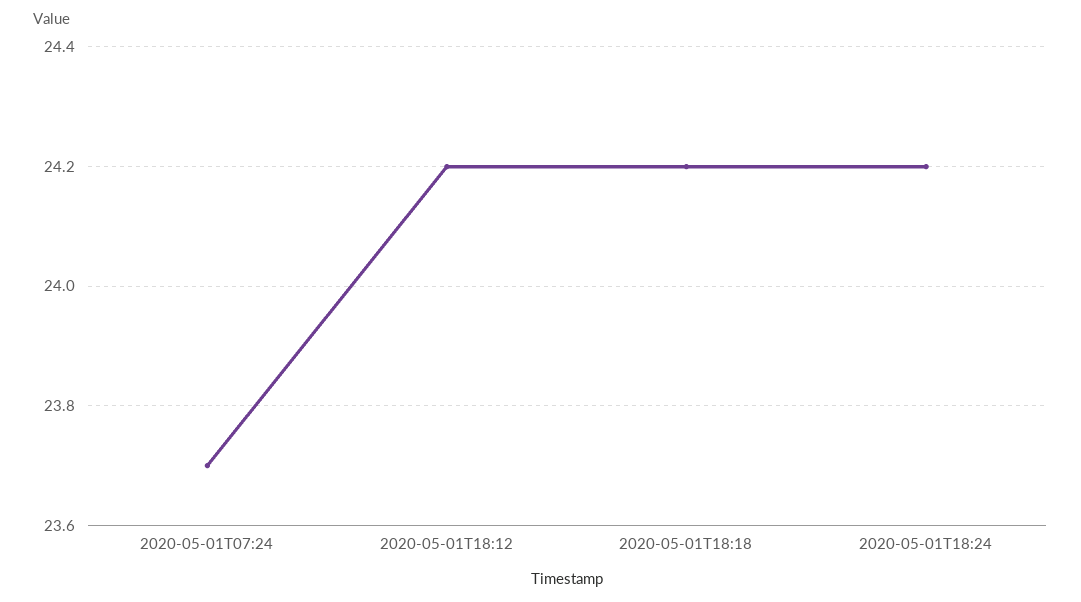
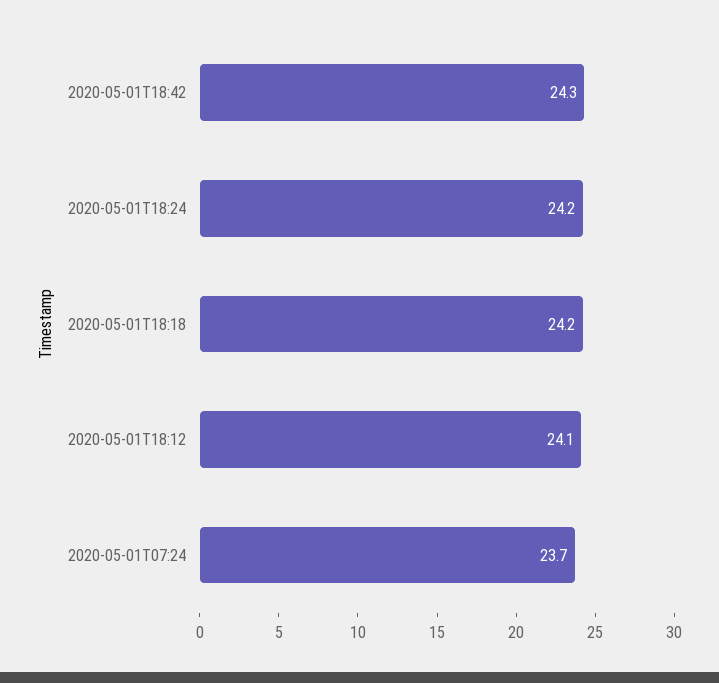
2020-05-01T18:12: 24.2 -> 24.1
2020-05-01T18:42: none -> 24.3

